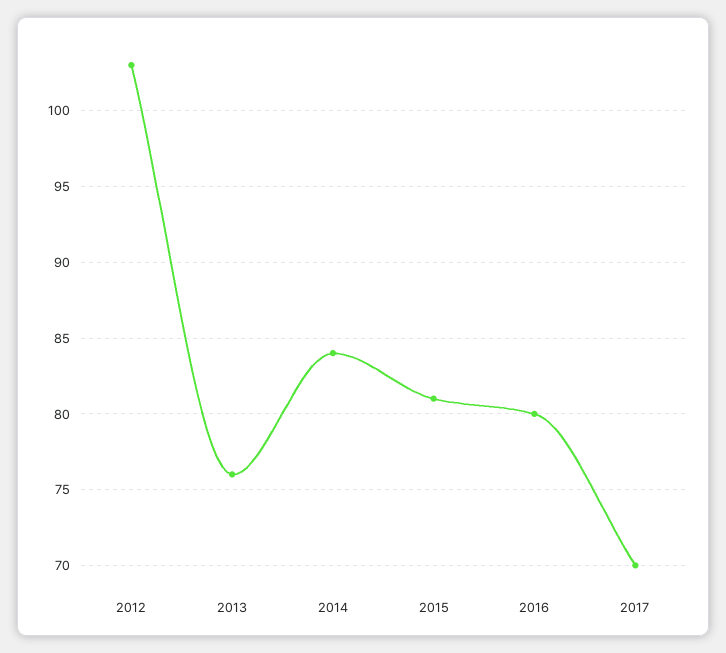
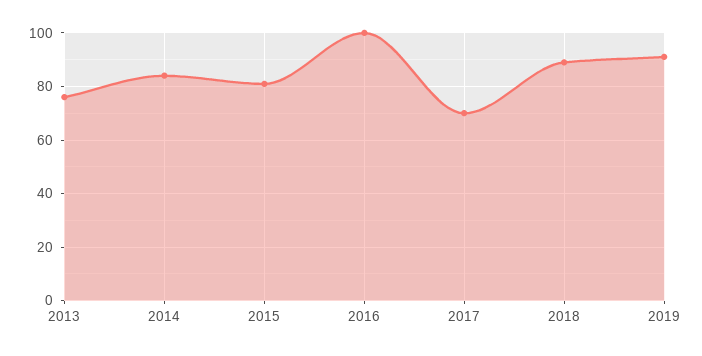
2012: 103 -> none
2016: 80 -> 100
2018: none -> 90
2019: none -> 90

